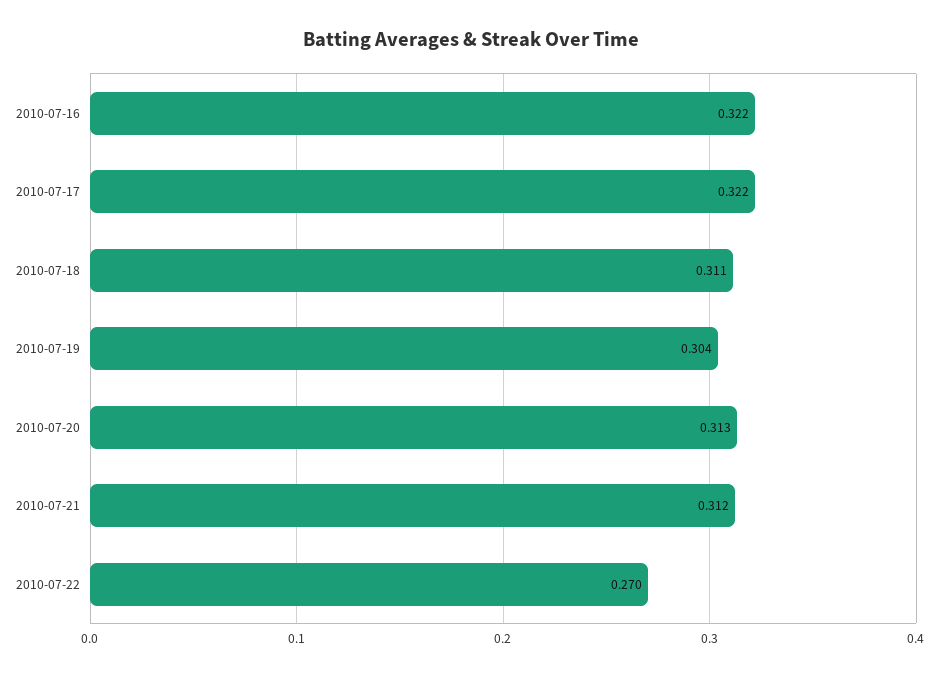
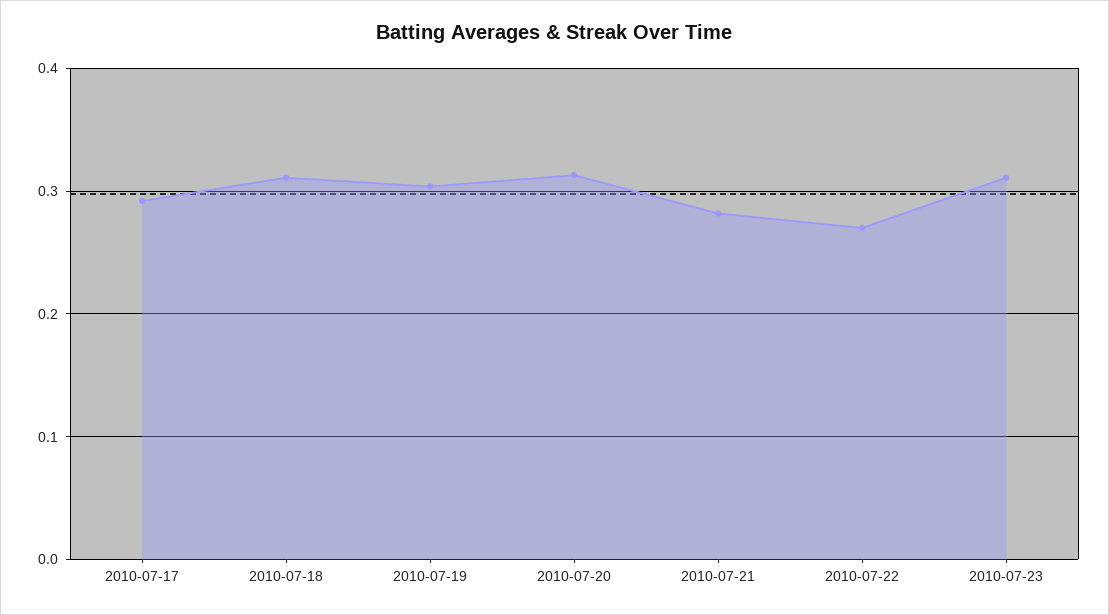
2010-07-16: 0.322 -> none
2010-07-17: 0.322 -> 0.29
2010-07-21: 0.312 -> 0.28
2010-07-23: none -> 0.31

